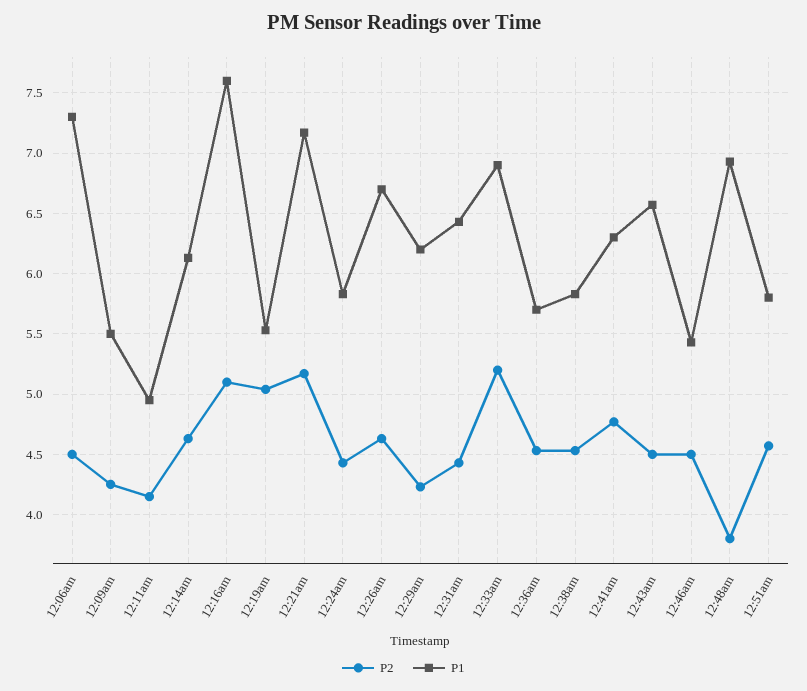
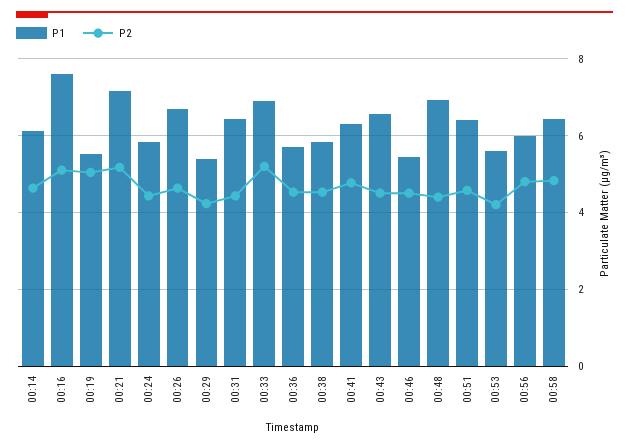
P2, 12:06am: 4.5 -> none
P1, 12:06am: 7.3 -> none
P2, 12:09am: 4.25 -> none
P1, 12:09am: 5.5 -> none
P2, 12:11am: 4.15 -> none
P1, 12:11am: 4.95 -> none
P1, 12:29am: 6.2 -> 5.4
P2, 12:48am: 3.8 -> 4.4
P1, 12:51am: 5.8 -> 6.4
P1, 00:53: none -> 5.6
P2, 00:53: none -> 4.2
P1, 00:56: none -> 6
P2, 00:56: none -> 4.8
P1, 00:58: none -> 6.4
P2, 00:58: none -> 4.8

